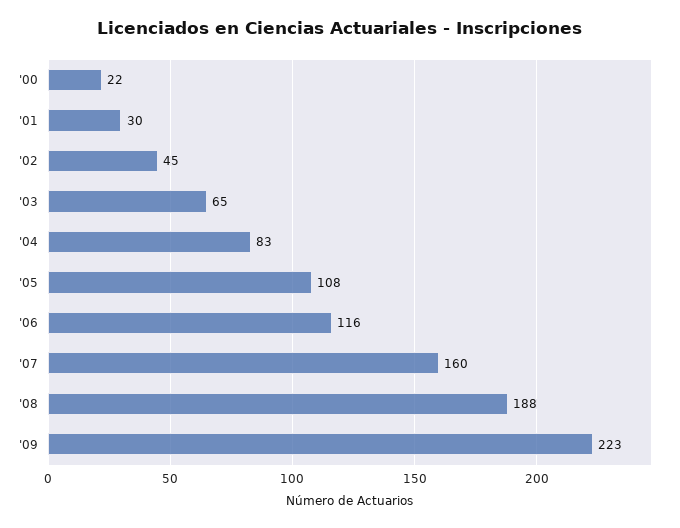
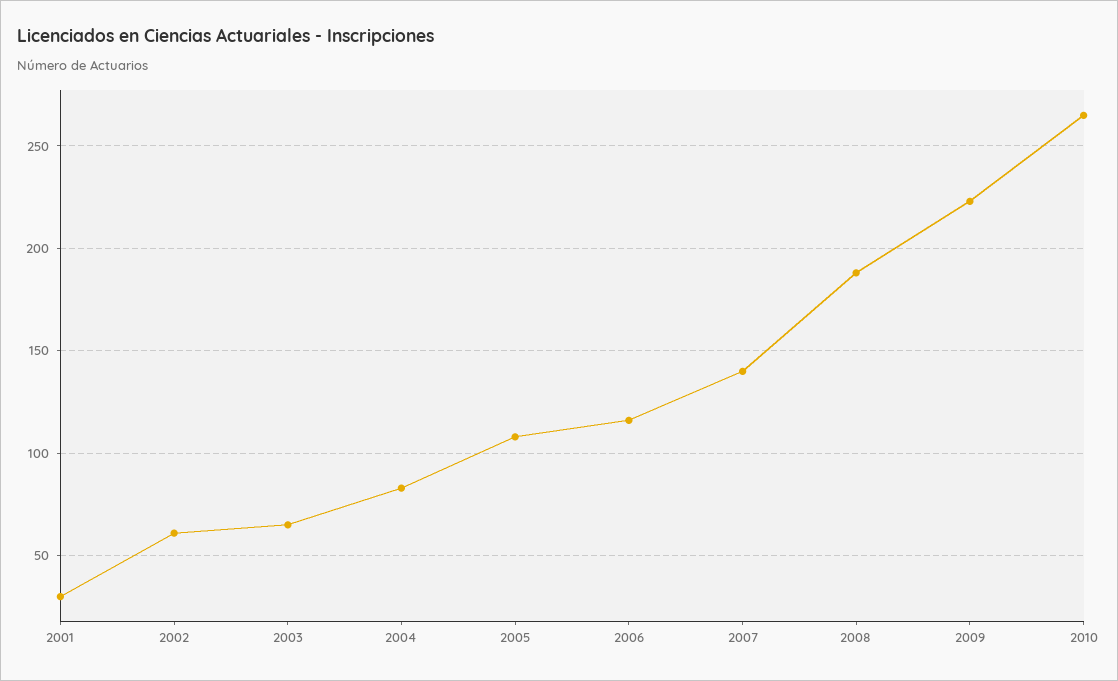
'00: 22 -> none
'02: 45 -> 60
'07: 160 -> 140
2010: none -> 265

